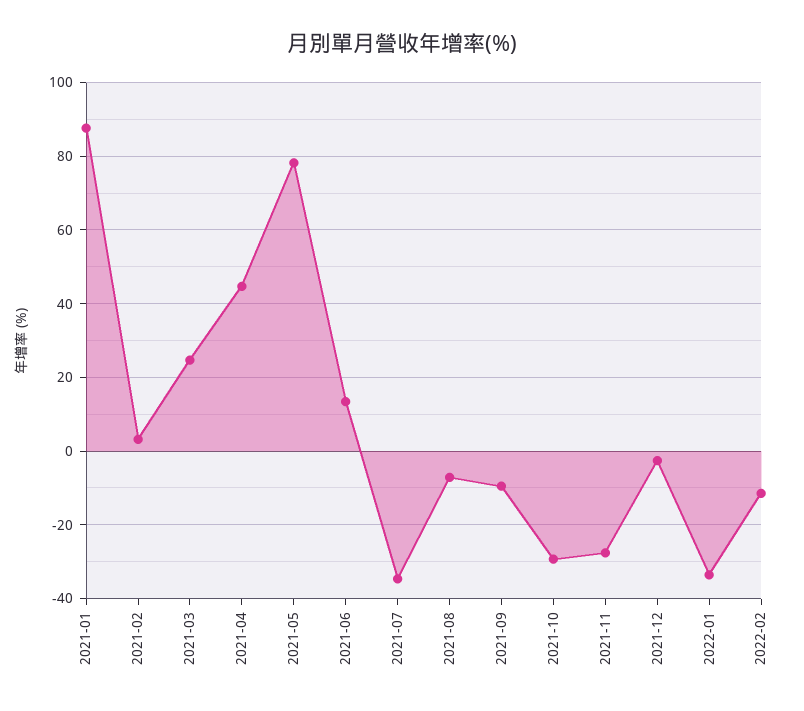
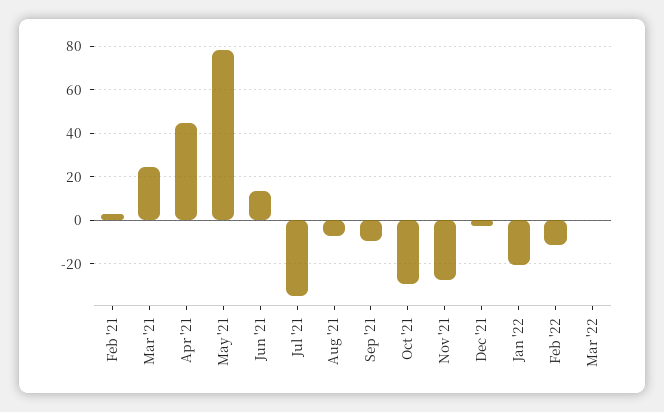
2021-01: 88 -> none
2022-01: -34 -> -20
Mar '22: none -> 0

